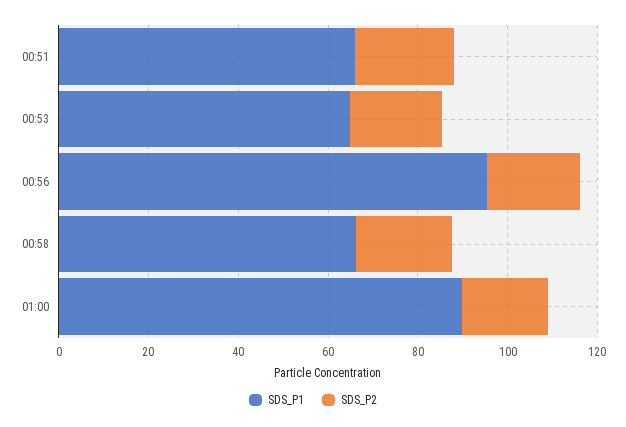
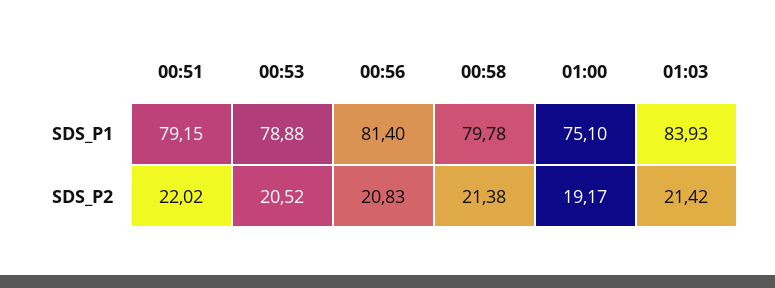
SDS_P1, 00:51: 65 -> 79.15
SDS_P1, 00:53: 65 -> 78.88
SDS_P1, 00:56: 95 -> 81.4
SDS_P1, 00:58: 65 -> 79.78
SDS_P1, 01:00: 90 -> 75.1
SDS_P1, 01:03: none -> 83.93
SDS_P2, 01:03: none -> 21.42

